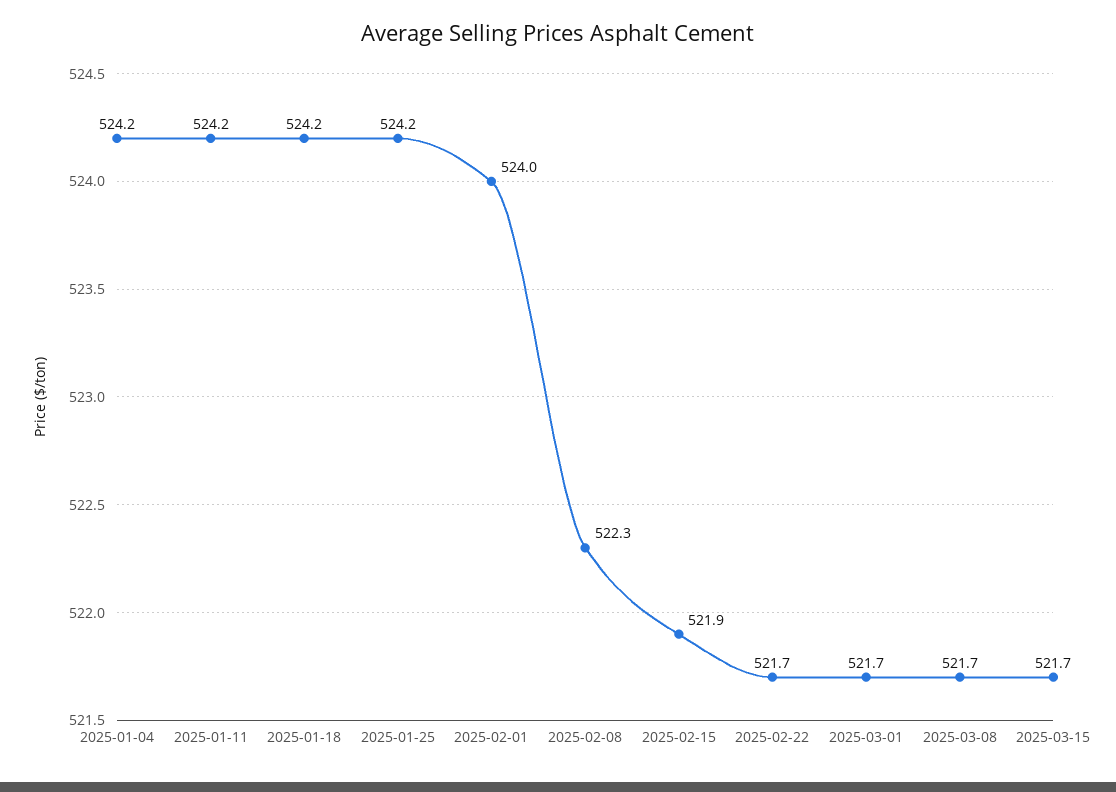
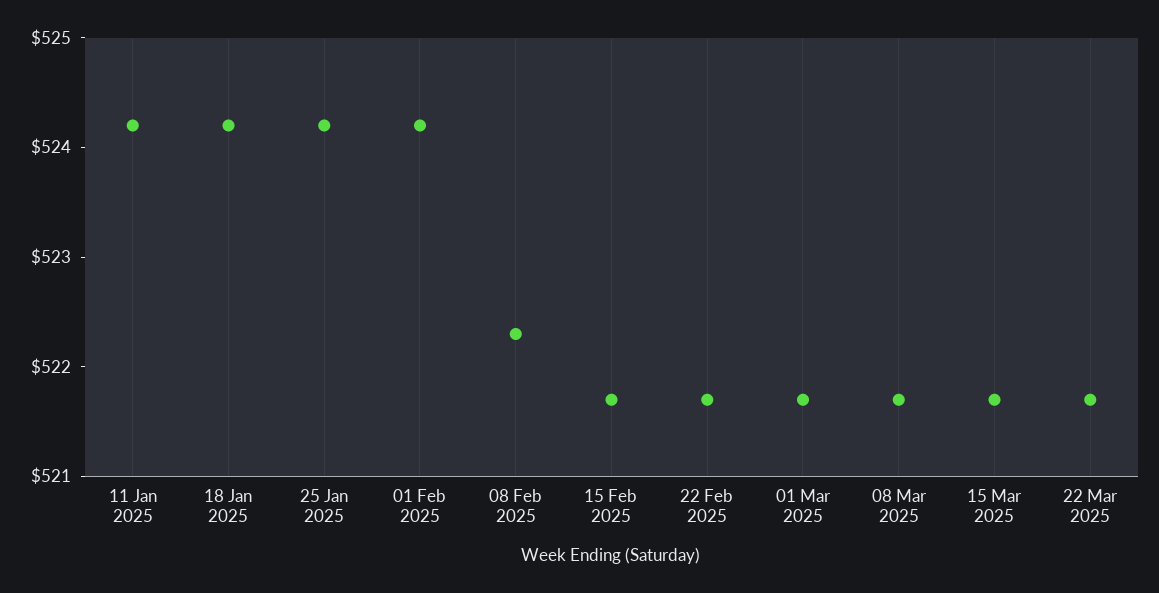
2025-01-04: 524.2 -> none
2025-02-01: 524 -> 524.2
2025-02-15: 521.9 -> 521.7
22 Mar 2025: none -> 521.7

